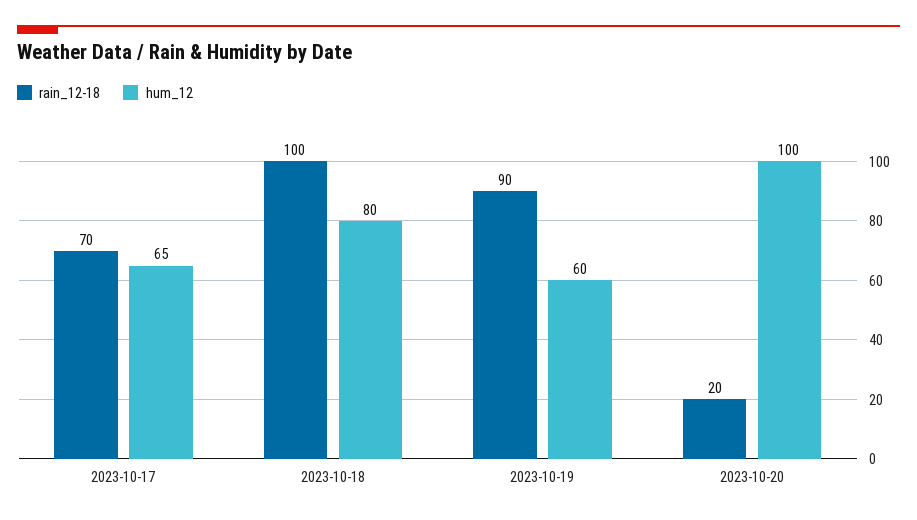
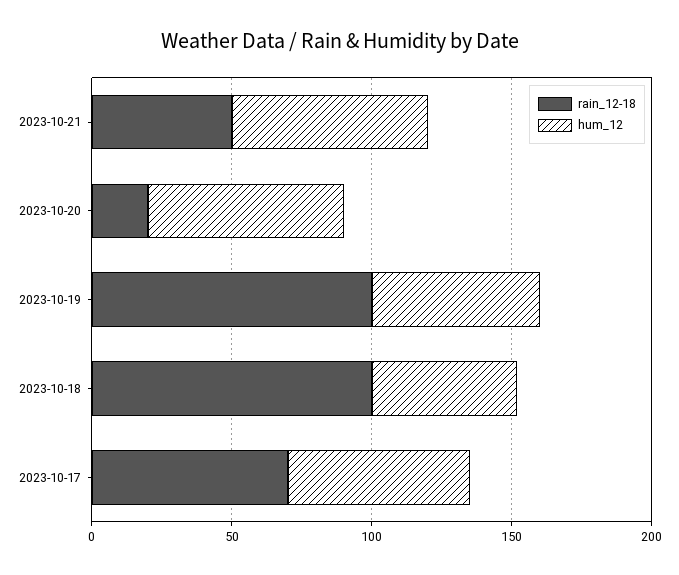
hum_12, 2023-10-18: 80 -> 50
rain_12-18, 2023-10-19: 90 -> 100
hum_12, 2023-10-20: 100 -> 70
rain_12-18, 2023-10-21: none -> 50
hum_12, 2023-10-21: none -> 70

